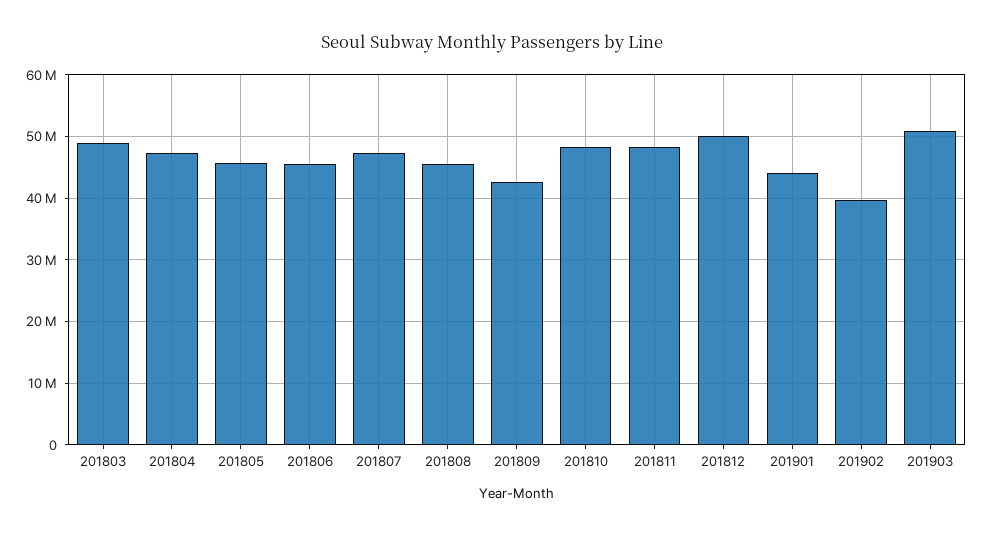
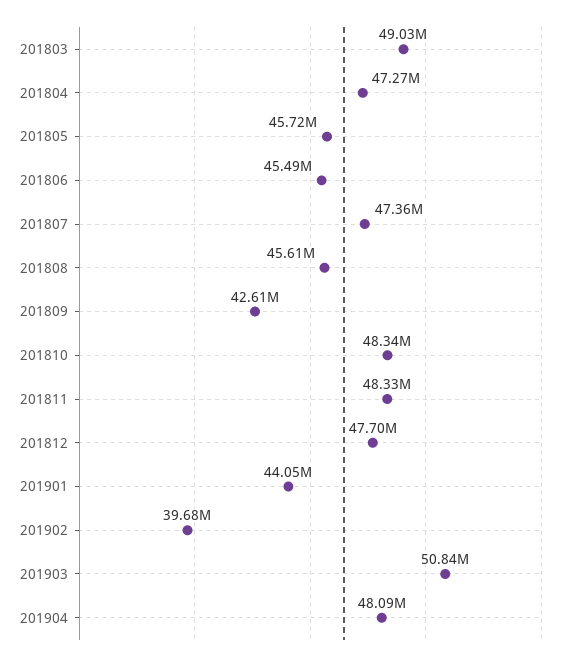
201812: 50000000 -> 47700000
201904: none -> 48090000

